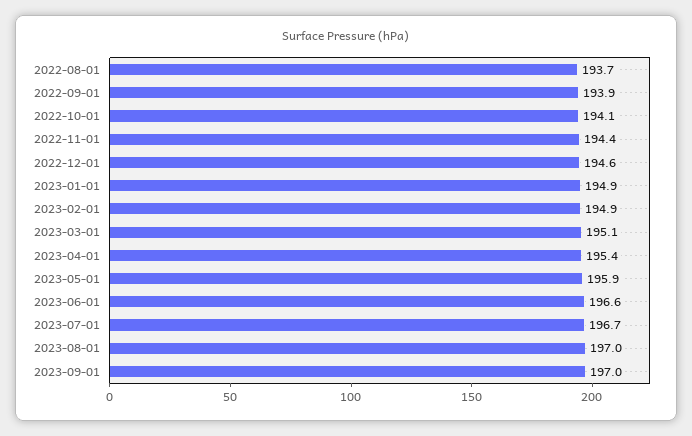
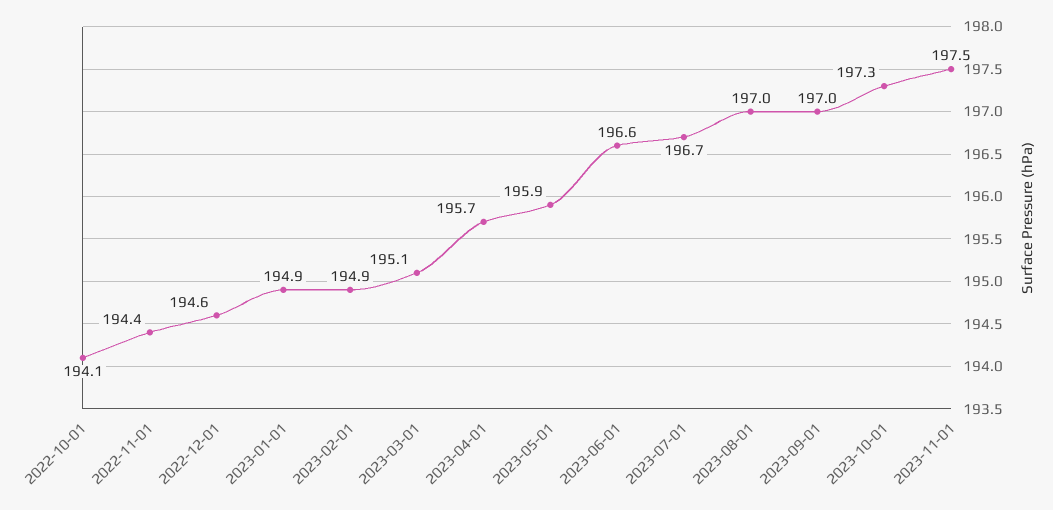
2022-08-01: 193.7 -> none
2022-09-01: 193.9 -> none
2023-04-01: 195.4 -> 195.7
2023-10-01: none -> 197.3
2023-11-01: none -> 197.5

